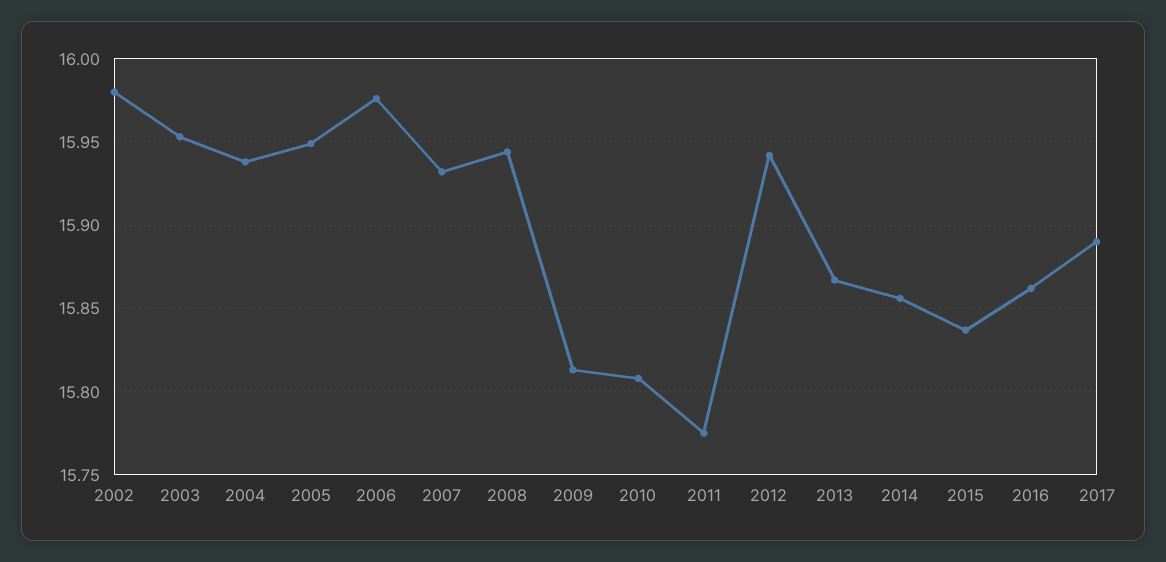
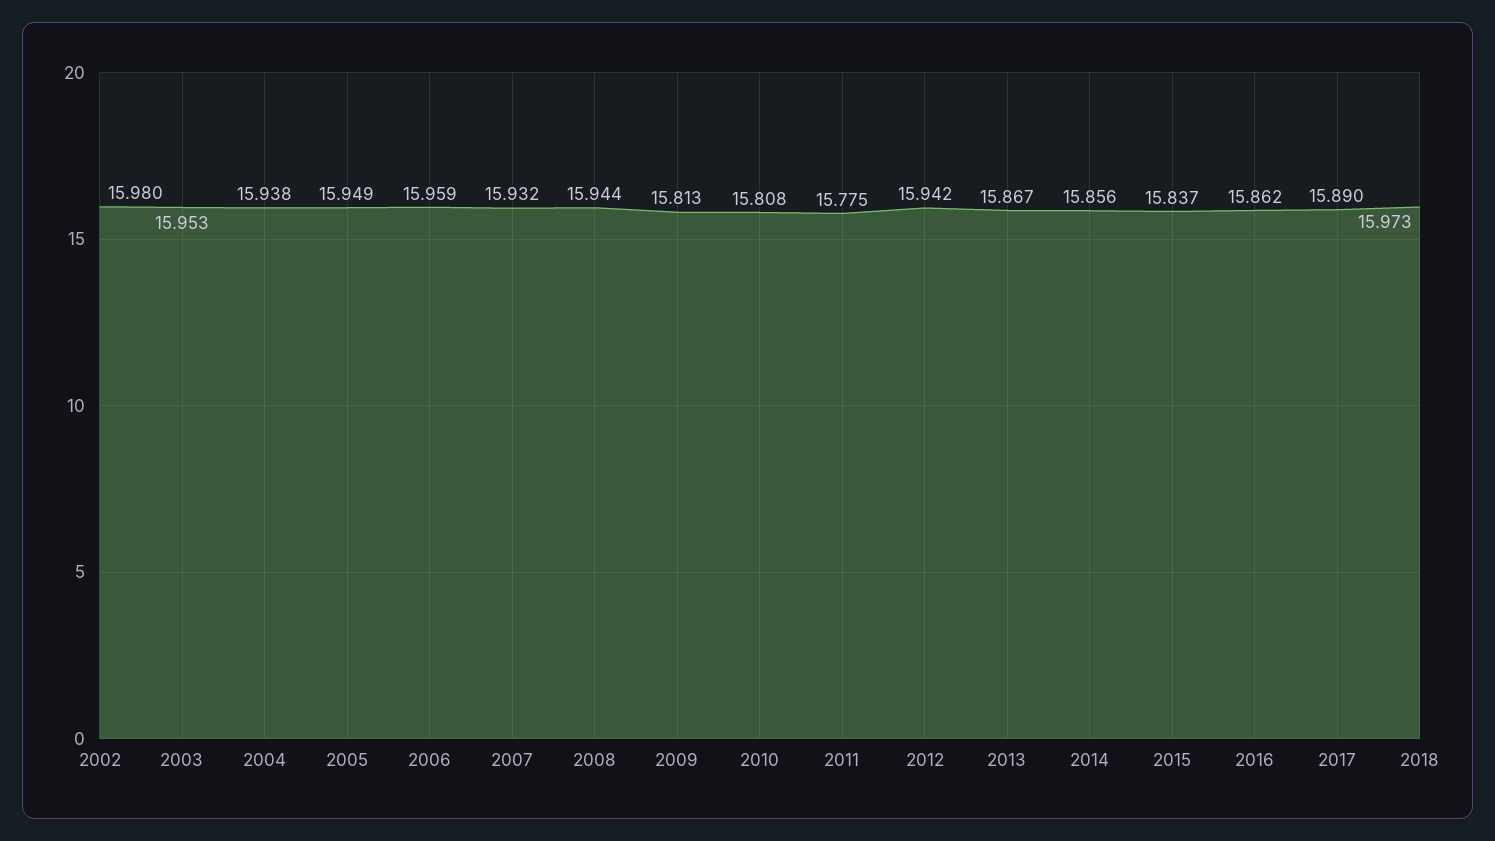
2006: 15.975 -> 15.959
2018: none -> 15.973

